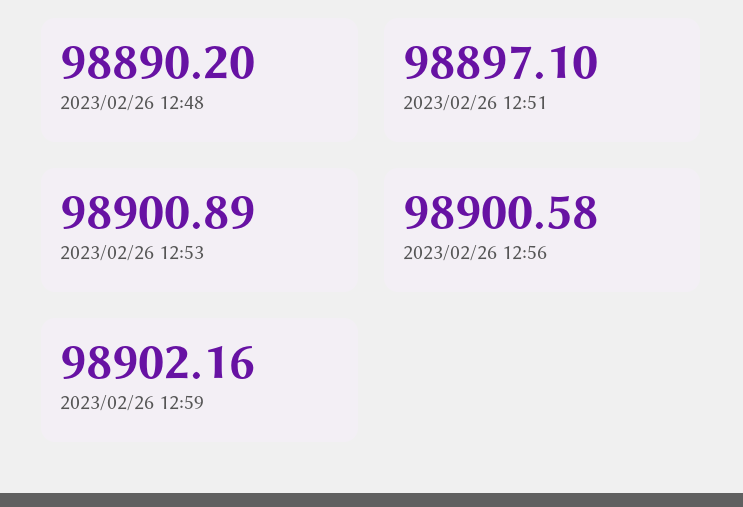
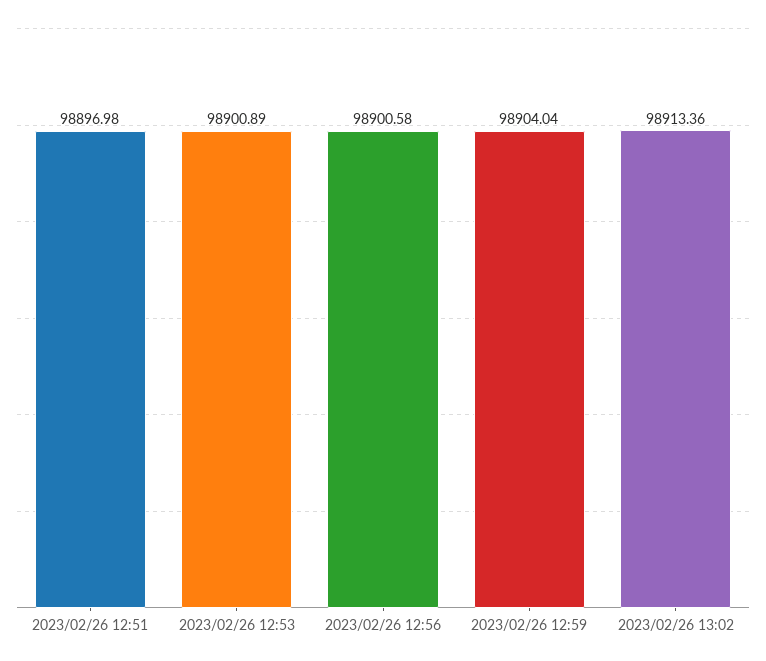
2023/02/26 12:48: 98890.2 -> none
2023/02/26 12:51: 98897.1 -> 98896.98
2023/02/26 12:59: 98902.16 -> 98904.04
2023/02/26 13:02: none -> 98913.36

